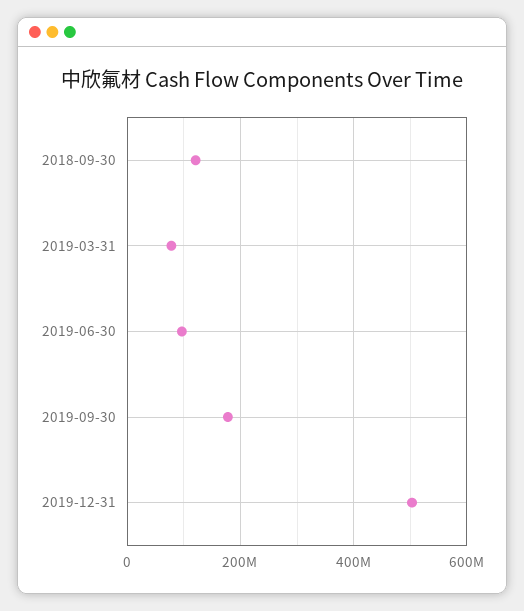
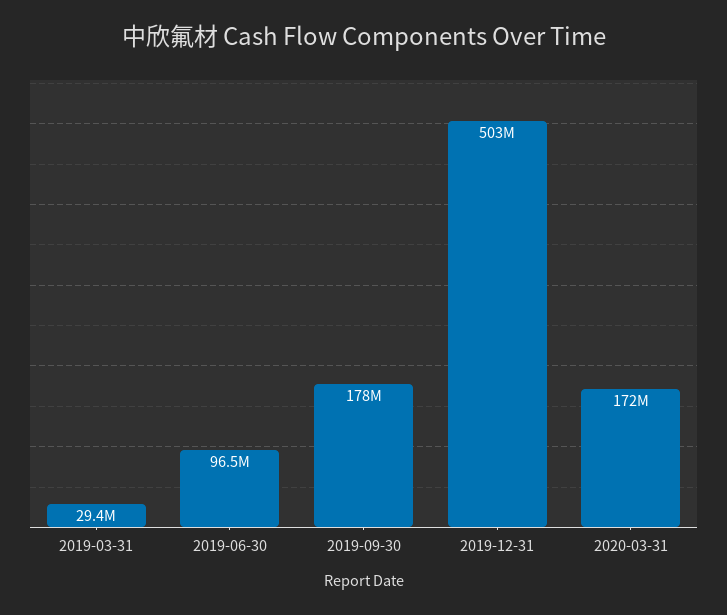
2018-09-30: 120000000 -> none
2019-03-31: 80000000 -> 29400000
2020-03-31: none -> 172000000

